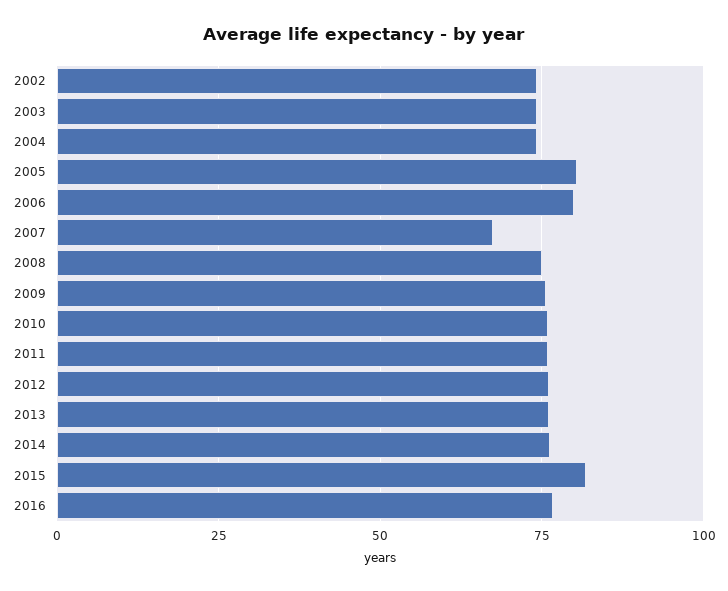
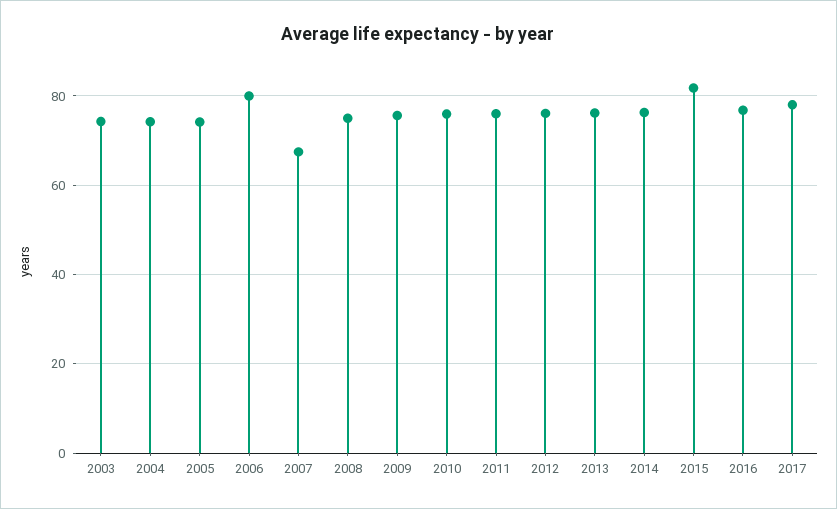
2002: 75 -> none
2005: 80 -> 74
2017: none -> 78

